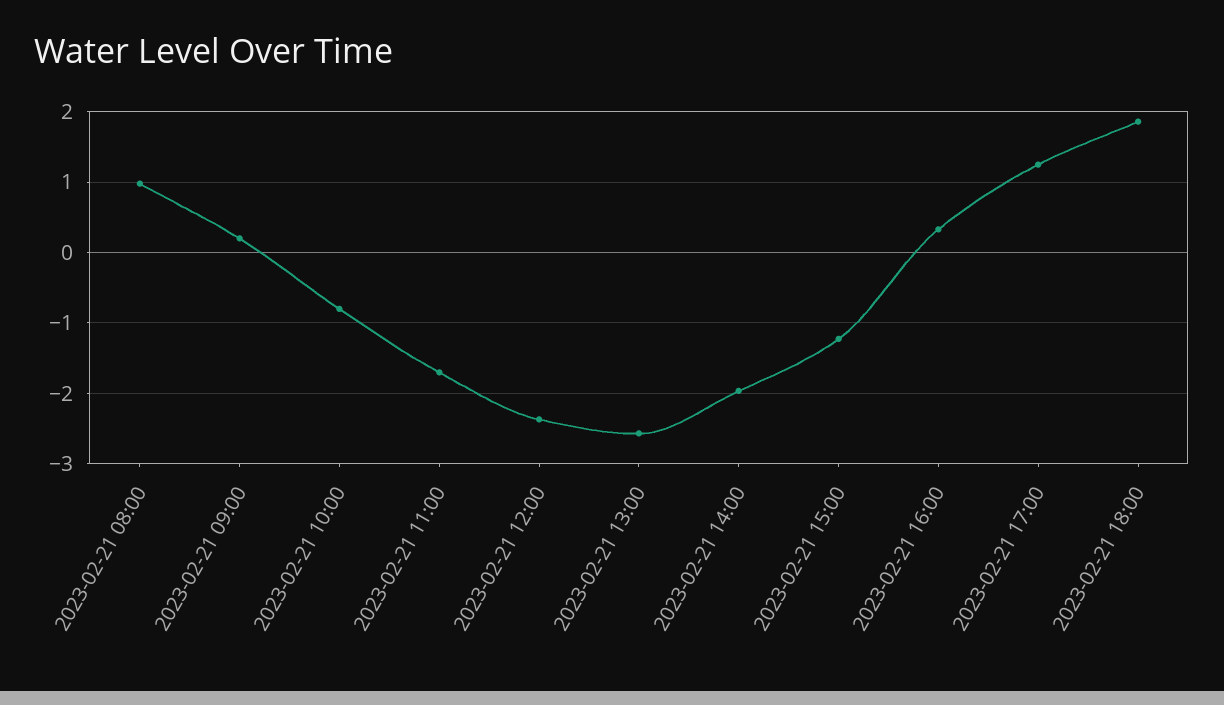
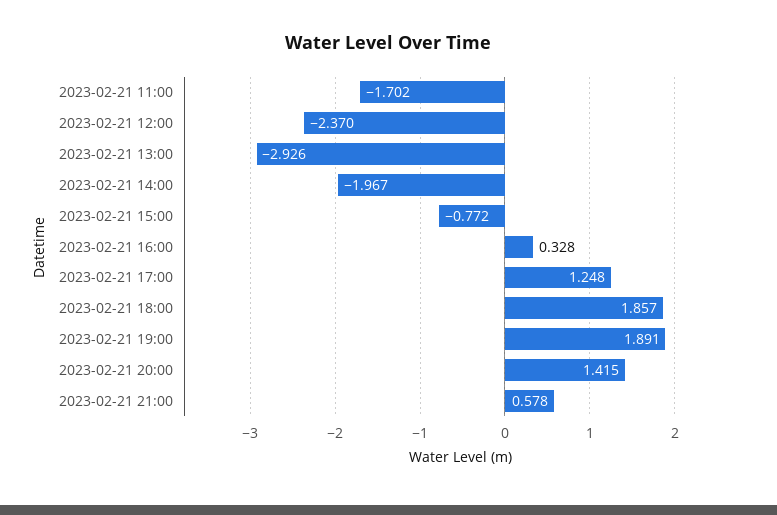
2023-02-21 08:00: 1 -> none
2023-02-21 09:00: 0.2 -> none
2023-02-21 10:00: -0.8 -> none
2023-02-21 13:00: -2.6 -> -2.926
2023-02-21 15:00: -1.2 -> -0.772
2023-02-21 19:00: none -> 1.891
2023-02-21 20:00: none -> 1.415
2023-02-21 21:00: none -> 0.578

